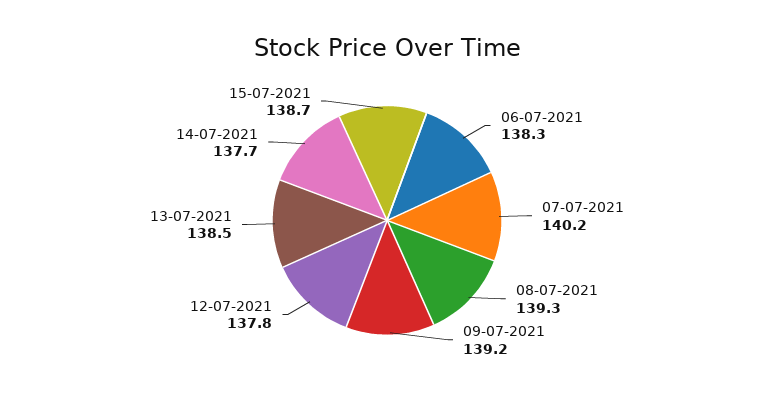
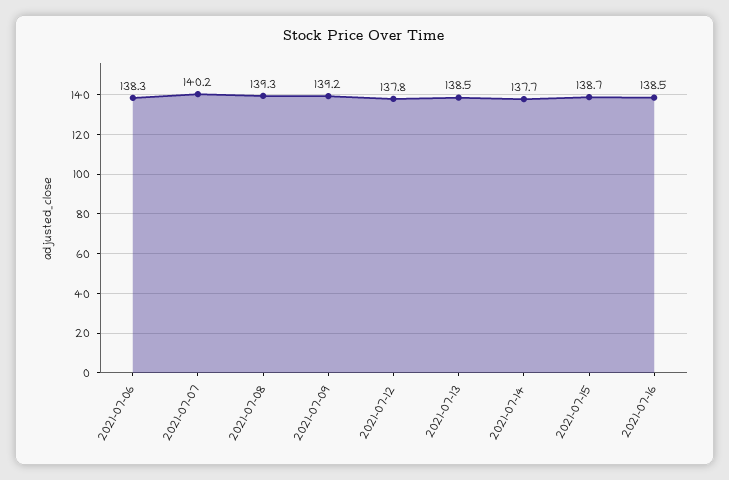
2021-07-16: none -> 138.5

